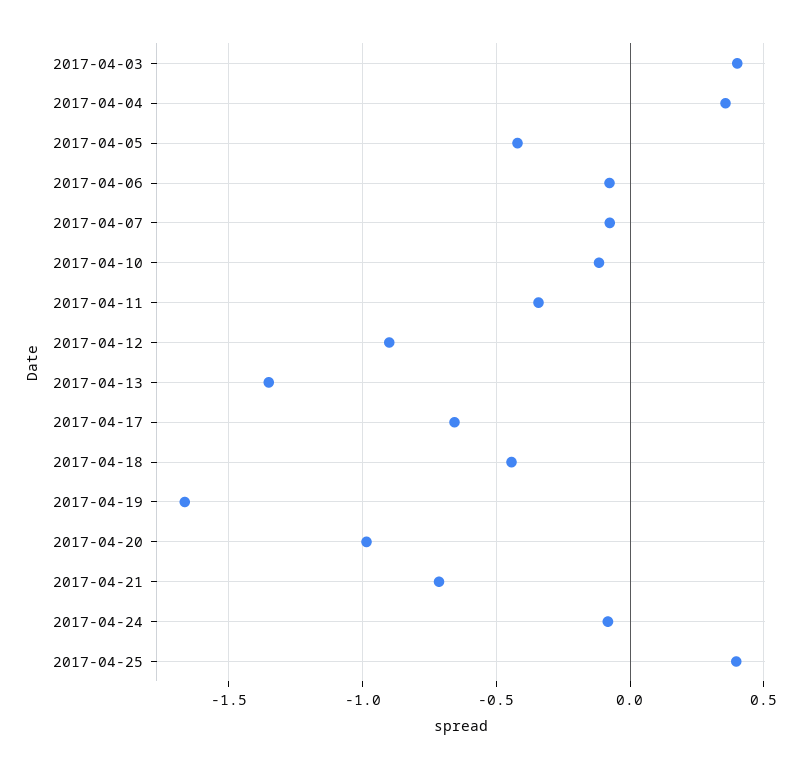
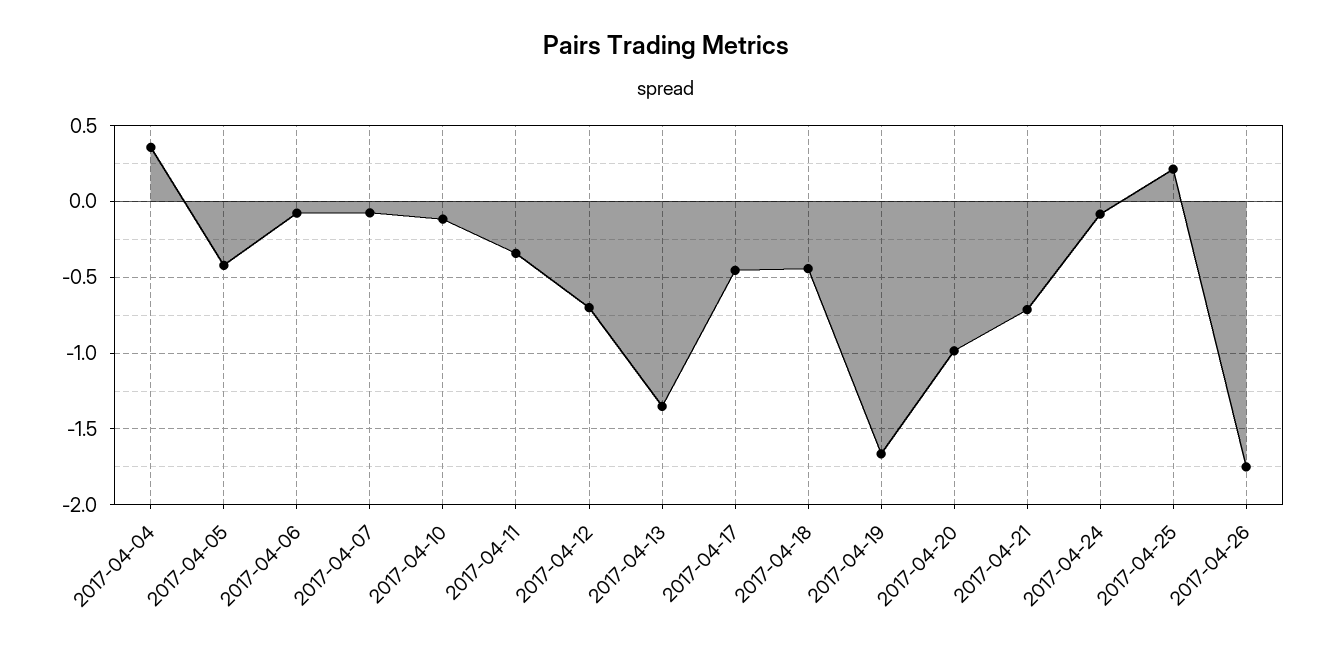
2017-04-03: 0.4 -> none
2017-04-12: -0.9 -> -0.7
2017-04-17: -0.65 -> -0.45
2017-04-25: 0.4 -> 0.2
2017-04-26: none -> -1.75

